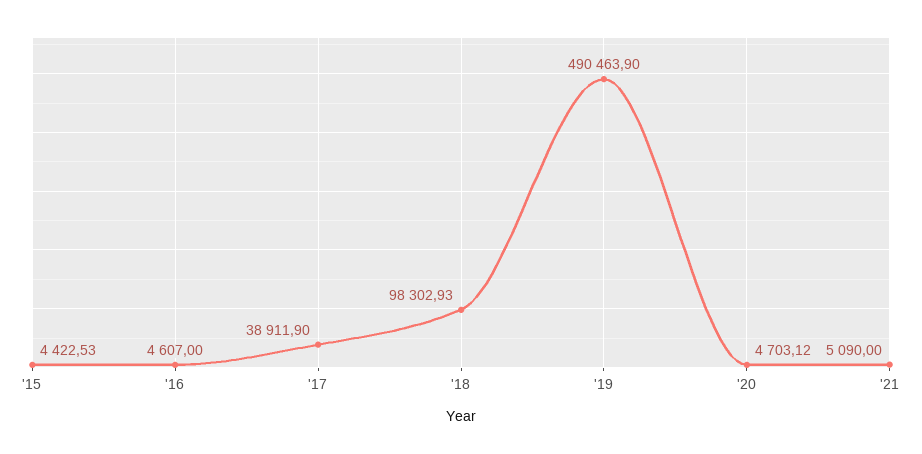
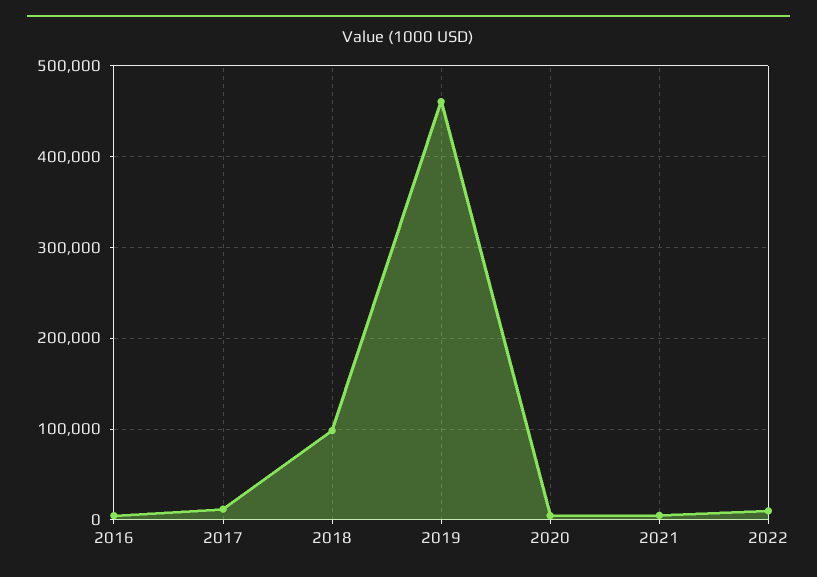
'15: 4422.53 -> none
'17: 38911.9 -> 10000
'19: 490463.9 -> 460000
2022: none -> 10000

